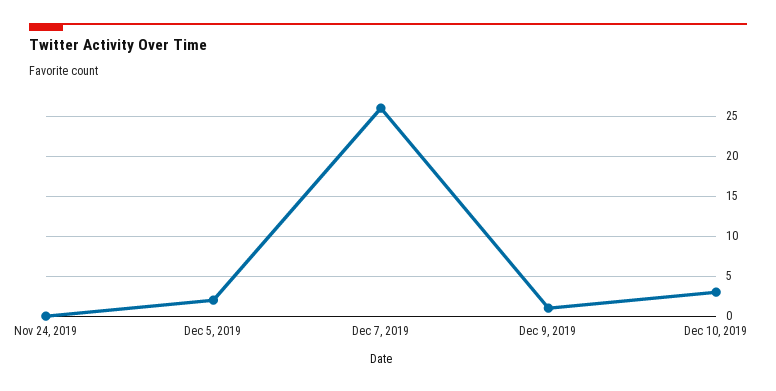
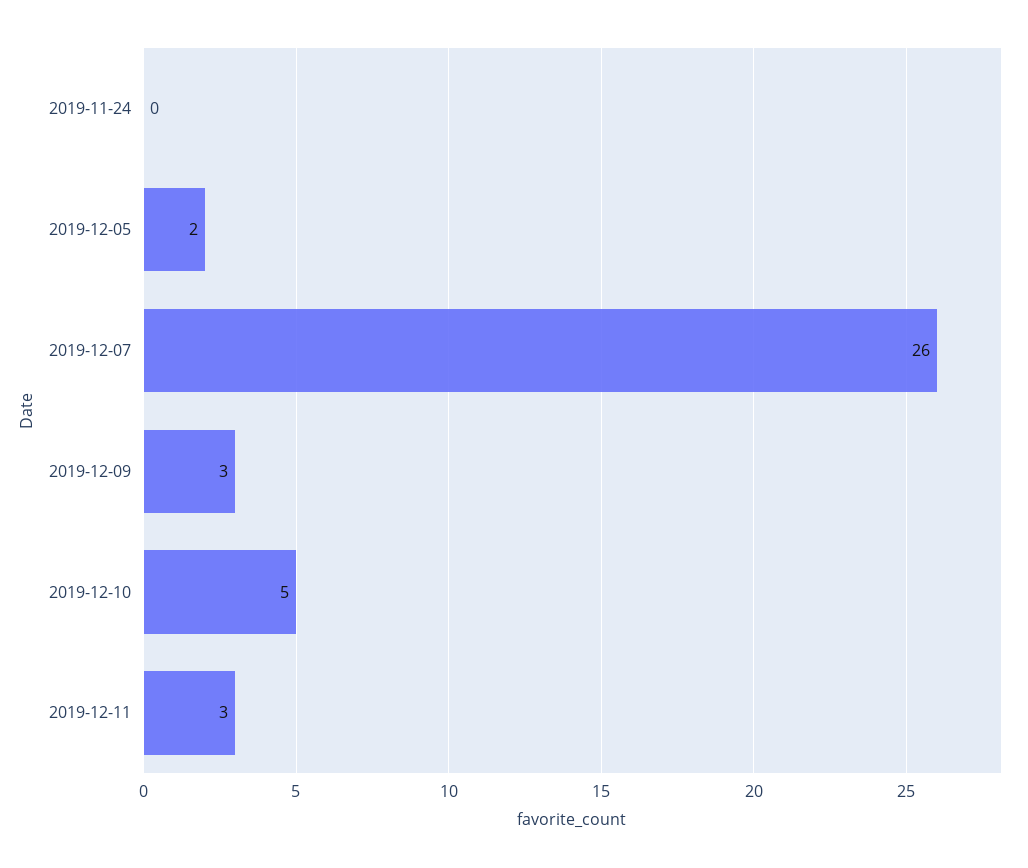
Dec 9, 2019: 1 -> 3
Dec 10, 2019: 3 -> 5
2019-12-11: none -> 3

